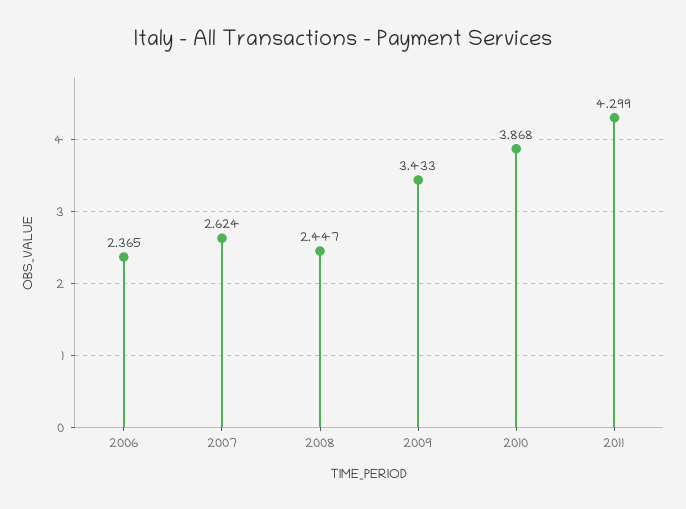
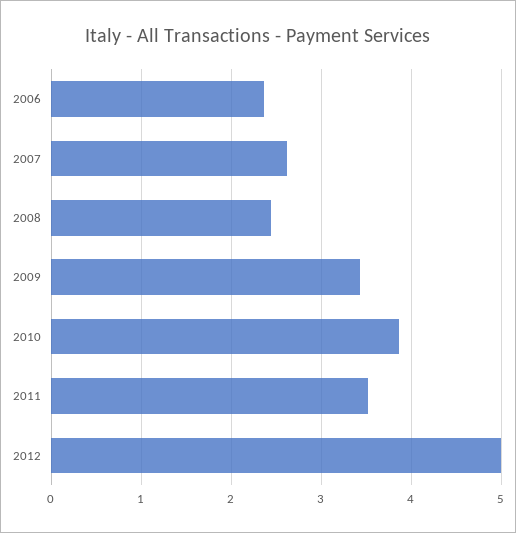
2011: 4.299 -> 3.5
2012: none -> 5

